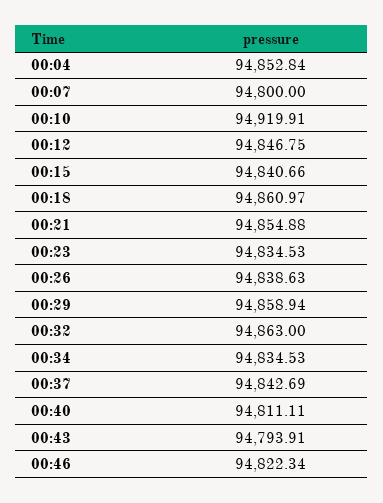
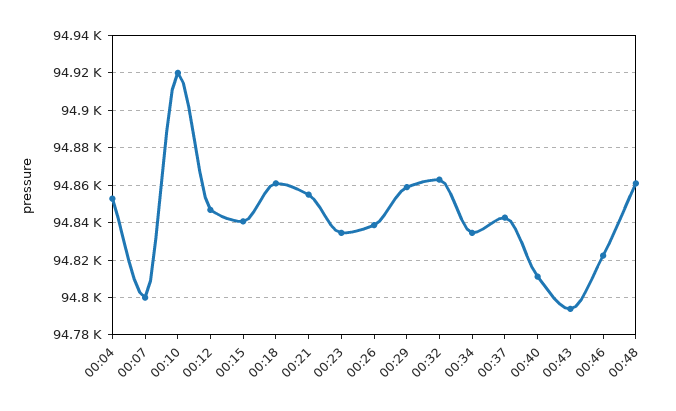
00:48: none -> 94860

